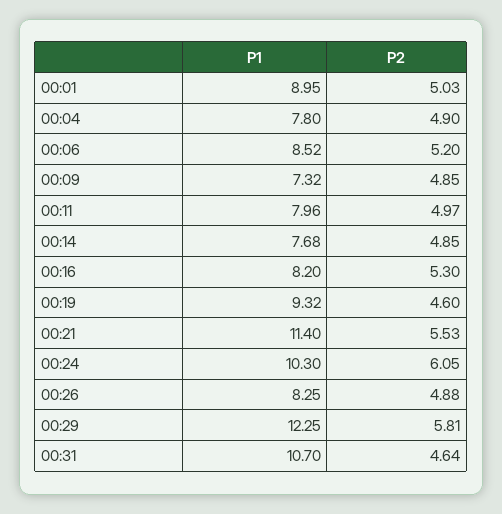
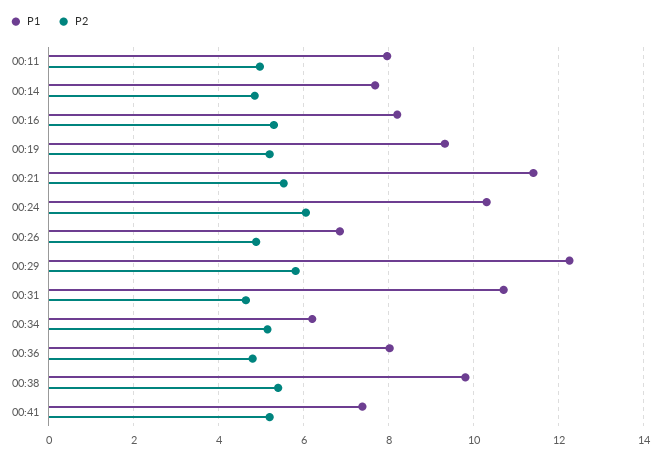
P1, 00:01: 8.95 -> none
P2, 00:01: 5.03 -> none
P1, 00:04: 7.8 -> none
P2, 00:04: 4.9 -> none
P1, 00:06: 8.52 -> none
P2, 00:06: 5.2 -> none
P1, 00:09: 7.32 -> none
P2, 00:09: 4.85 -> none
P2, 00:19: 4.6 -> 5.2
P1, 00:26: 8.25 -> 6.8
P1, 00:34: none -> 6.2
P2, 00:34: none -> 5.2
P1, 00:36: none -> 8
P2, 00:36: none -> 4.8
P1, 00:38: none -> 9.8
P2, 00:38: none -> 5.4
P1, 00:41: none -> 7.4
P2, 00:41: none -> 5.2

